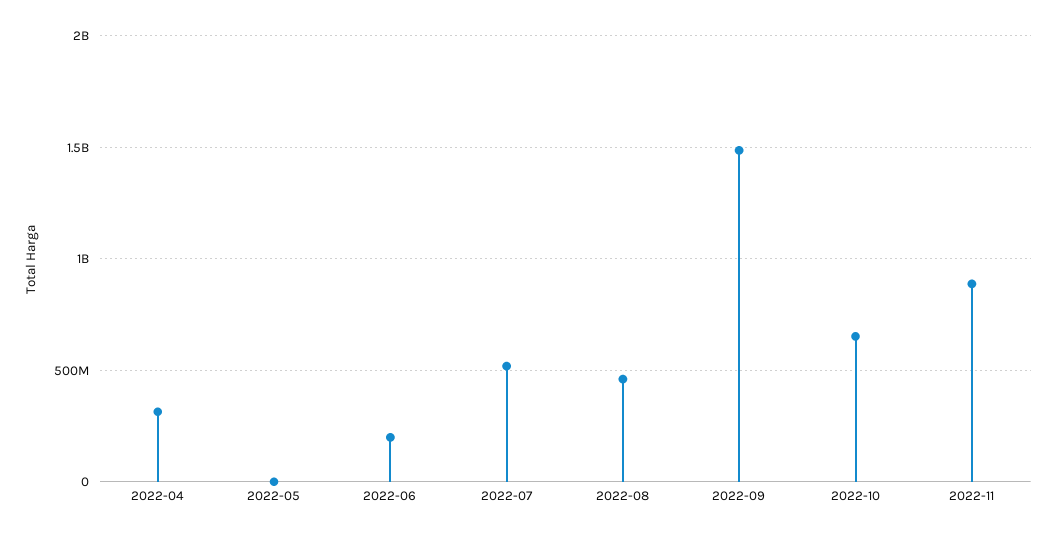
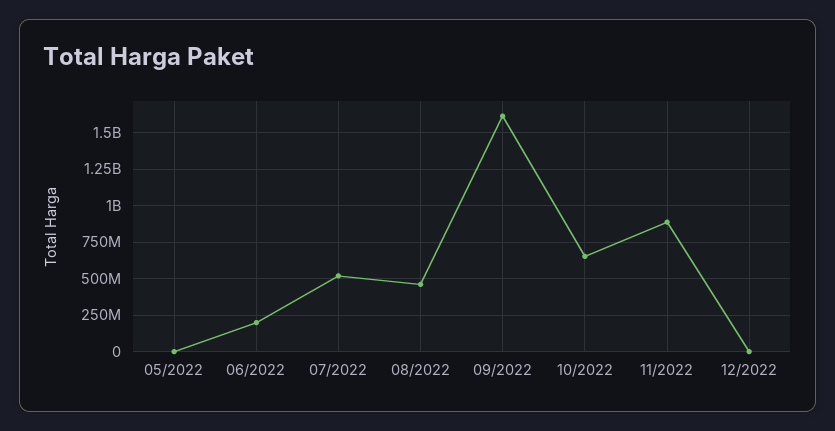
2022-04: 300000000 -> none
2022-09: 1500000000 -> 1600000000
12/2022: none -> 0

